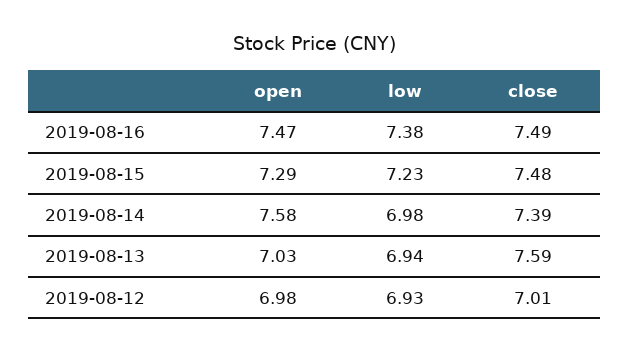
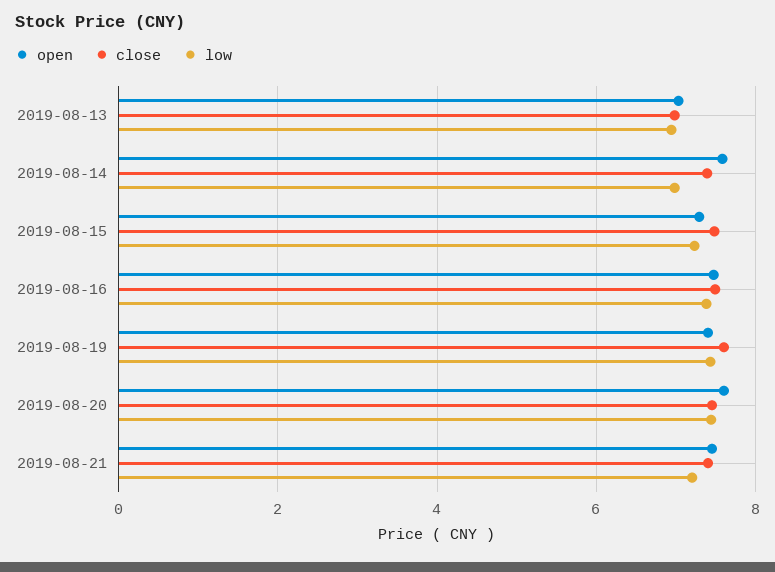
close, 2019-08-13: 7.59 -> 7
open, 2019-08-12: 6.98 -> none
low, 2019-08-12: 6.93 -> none
close, 2019-08-12: 7.01 -> none
open, 2019-08-19: none -> 7.4
close, 2019-08-19: none -> 7.6
low, 2019-08-19: none -> 7.4
open, 2019-08-20: none -> 7.6
close, 2019-08-20: none -> 7.4
low, 2019-08-20: none -> 7.4
open, 2019-08-21: none -> 7.4
close, 2019-08-21: none -> 7.4
low, 2019-08-21: none -> 7.2

